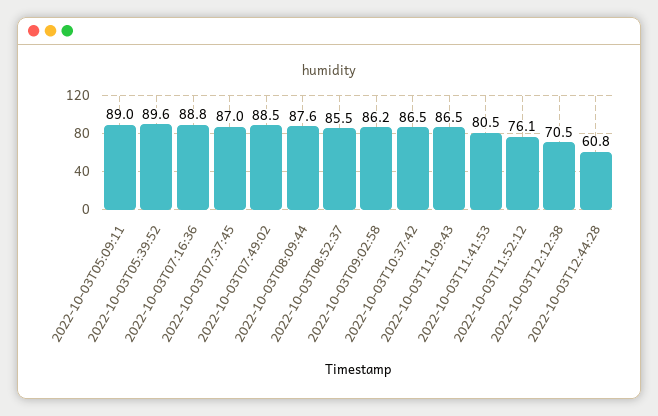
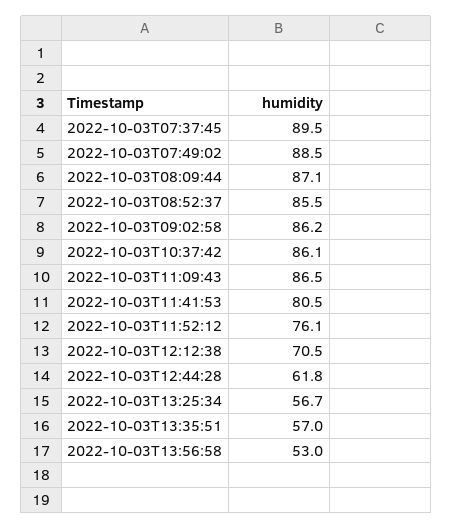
2022-10-03T05:09:11: 89 -> none
2022-10-03T05:39:52: 89.6 -> none
2022-10-03T07:16:36: 88.8 -> none
2022-10-03T07:37:45: 87 -> 89.5
2022-10-03T08:09:44: 87.6 -> 87.1
2022-10-03T10:37:42: 86.5 -> 86.1
2022-10-03T12:44:28: 60.8 -> 61.8
2022-10-03T13:25:34: none -> 56.7
2022-10-03T13:35:51: none -> 57
2022-10-03T13:56:58: none -> 53

